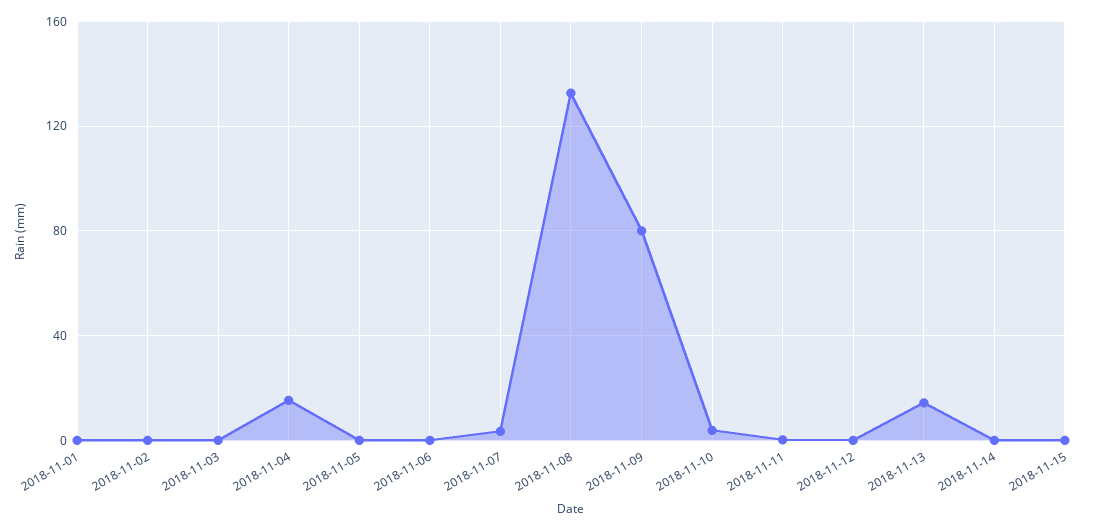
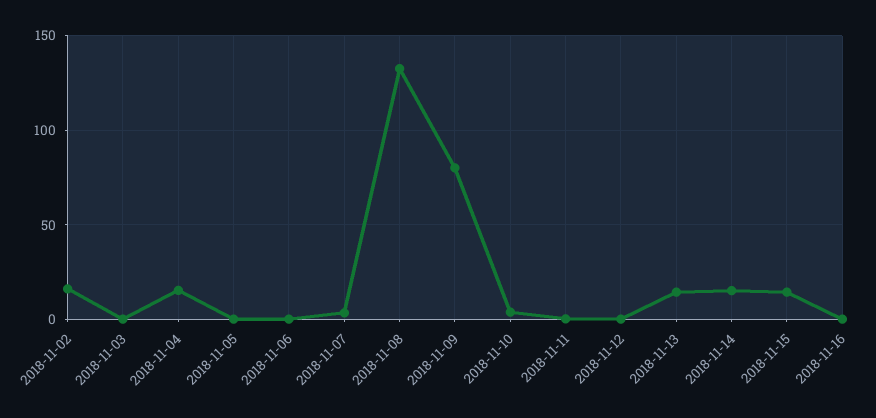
2018-11-01: 0 -> none
2018-11-02: 0 -> 15
2018-11-14: 0 -> 15
2018-11-15: 0 -> 15
2018-11-16: none -> 0

